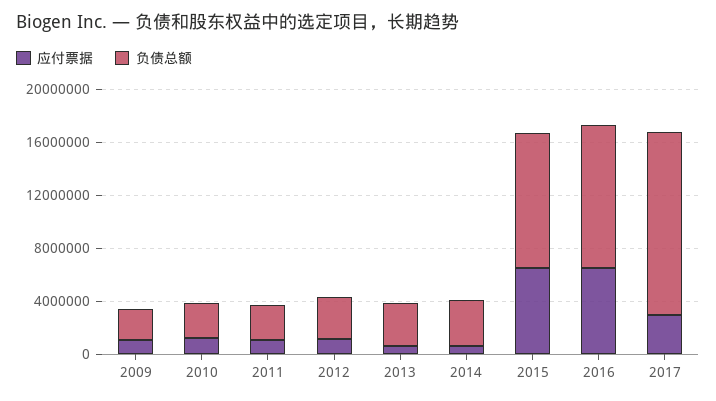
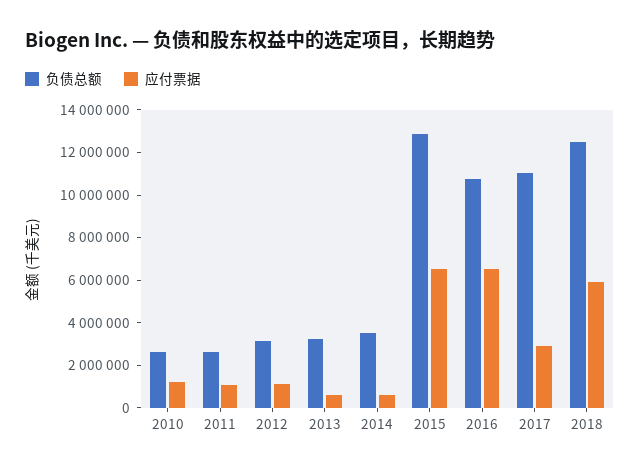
应付票据, 2009: 1000000 -> none
负债总额, 2009: 2000000 -> none
负债总额, 2015: 10000000 -> 13000000
负债总额, 2017: 14000000 -> 11000000
负债总额, 2018: none -> 12500000
应付票据, 2018: none -> 6000000

